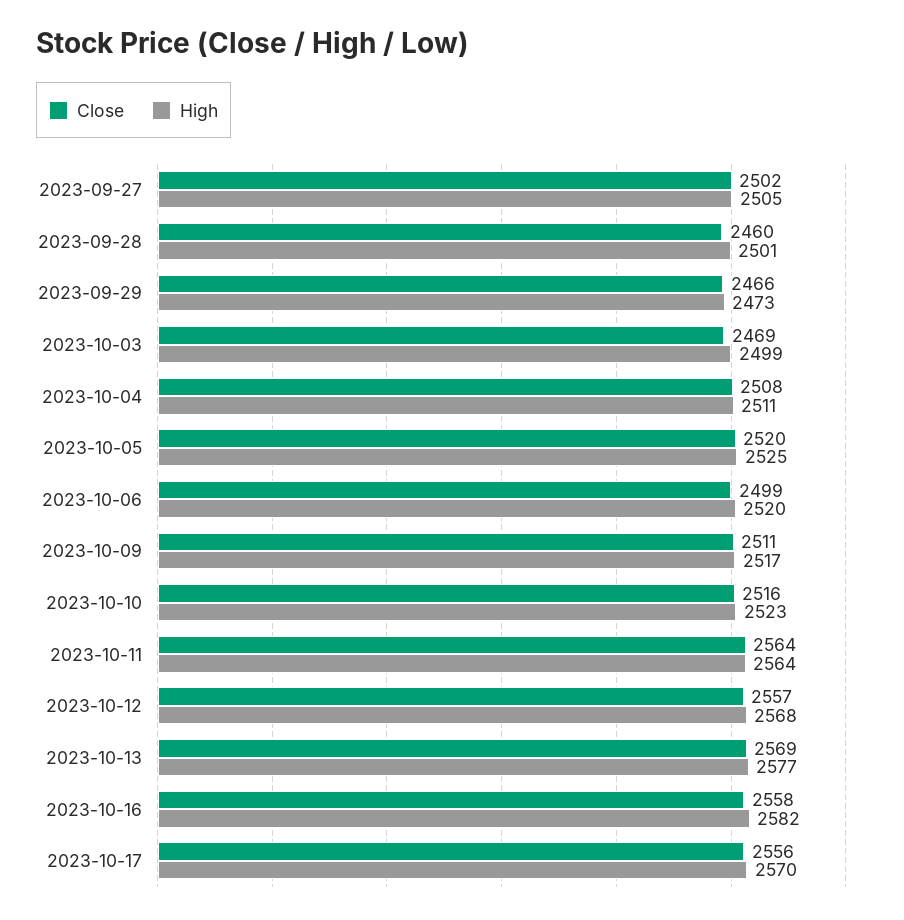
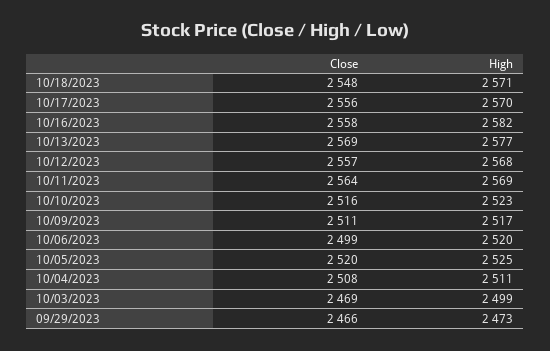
Close, 2023-09-27: 2502 -> none
High, 2023-09-27: 2505 -> none
Close, 2023-09-28: 2460 -> none
High, 2023-09-28: 2501 -> none
High, 2023-10-11: 2564 -> 2569
Close, 10/18/2023: none -> 2548
High, 10/18/2023: none -> 2571

